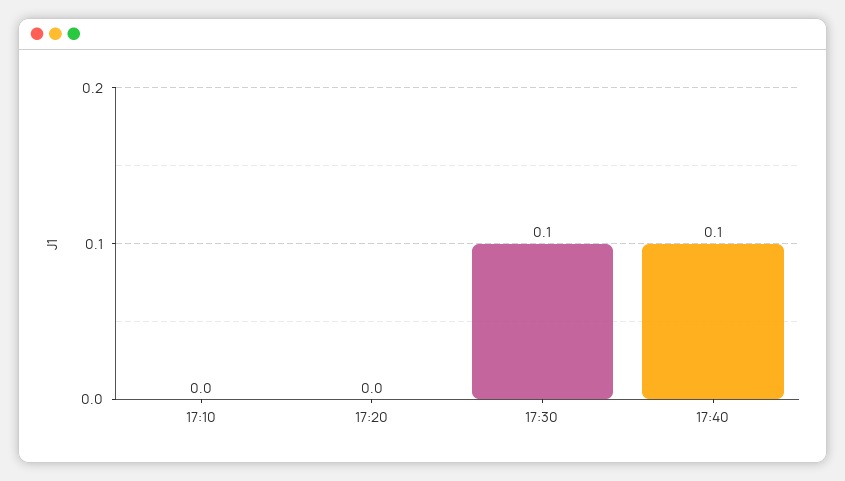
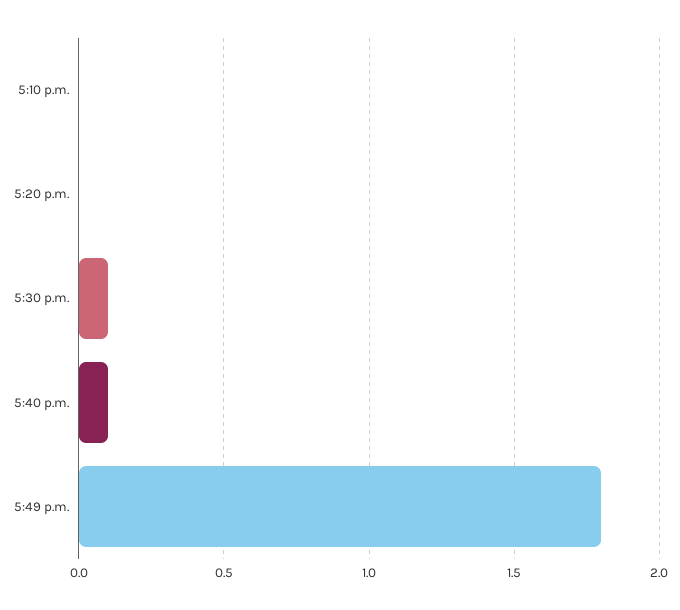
5:49 p.m.: none -> 1.8

